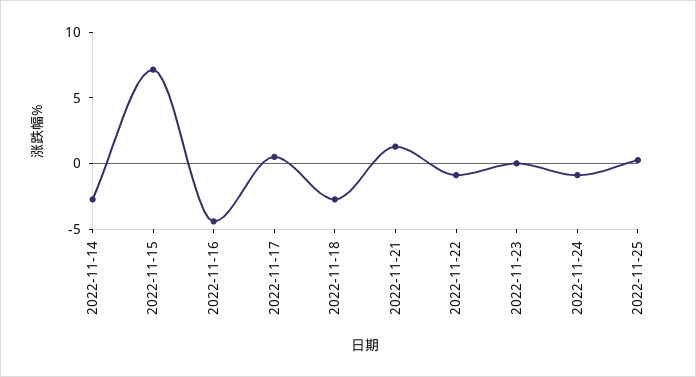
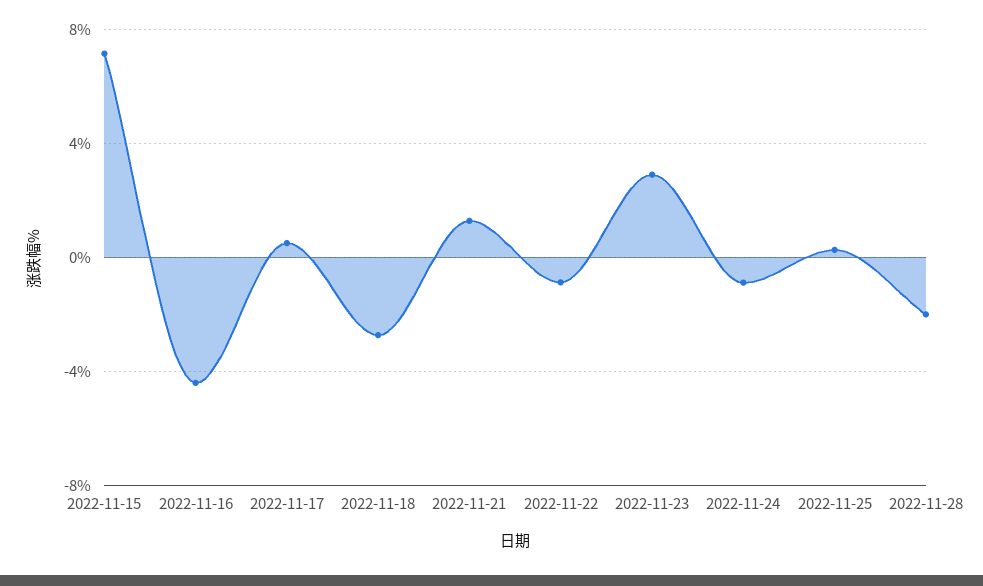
2022-11-14: -3 -> none
2022-11-23: 0 -> 3
2022-11-28: none -> -2

